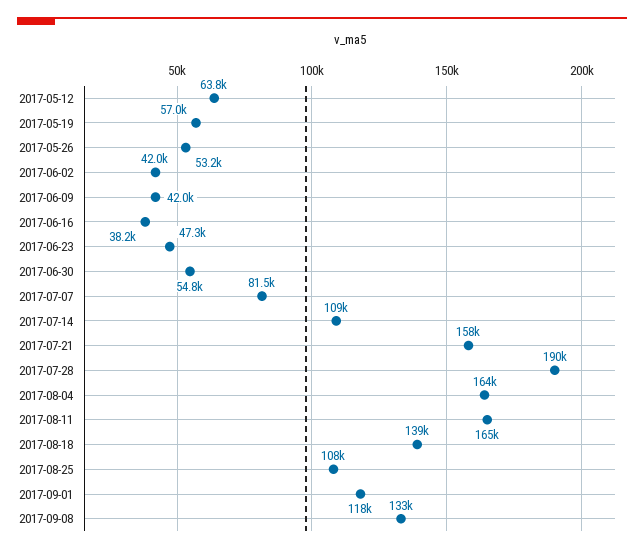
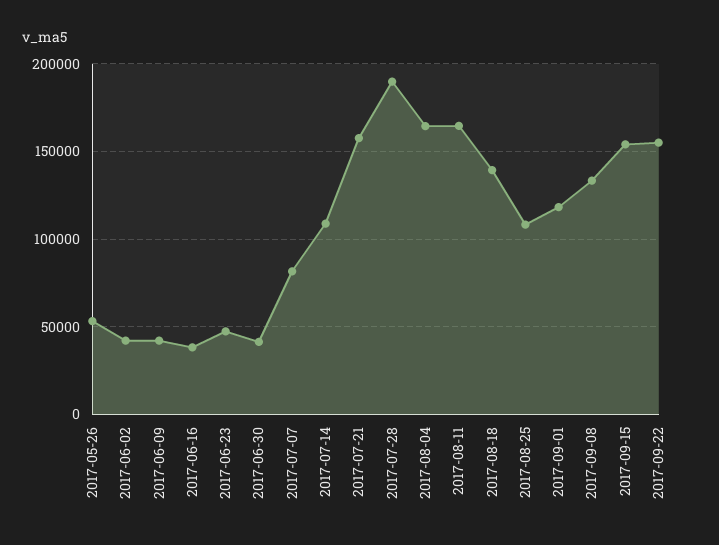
2017-05-12: 63800 -> none
2017-05-19: 57000 -> none
2017-06-30: 54800 -> 40000
2017-09-15: none -> 155000
2017-09-22: none -> 155000

